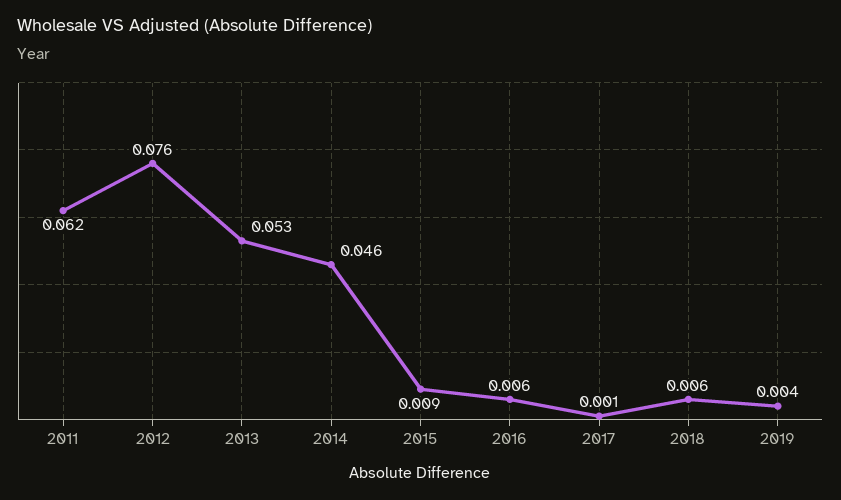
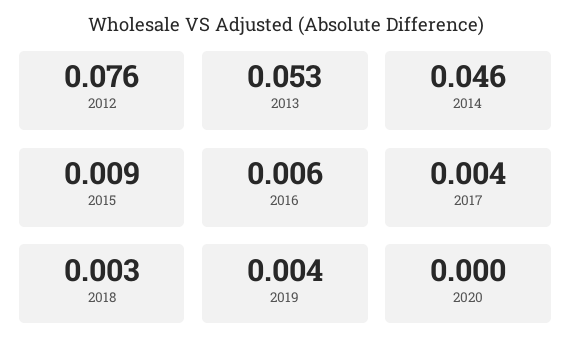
2011: 0.062 -> none
2017: 0.001 -> 0.004
2018: 0.006 -> 0.003
2020: none -> 0

